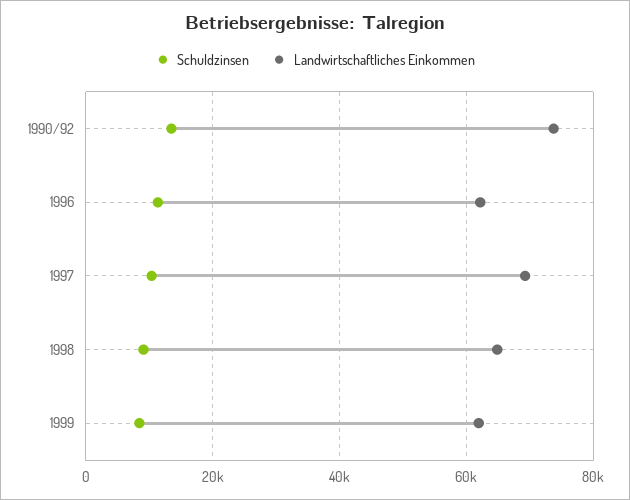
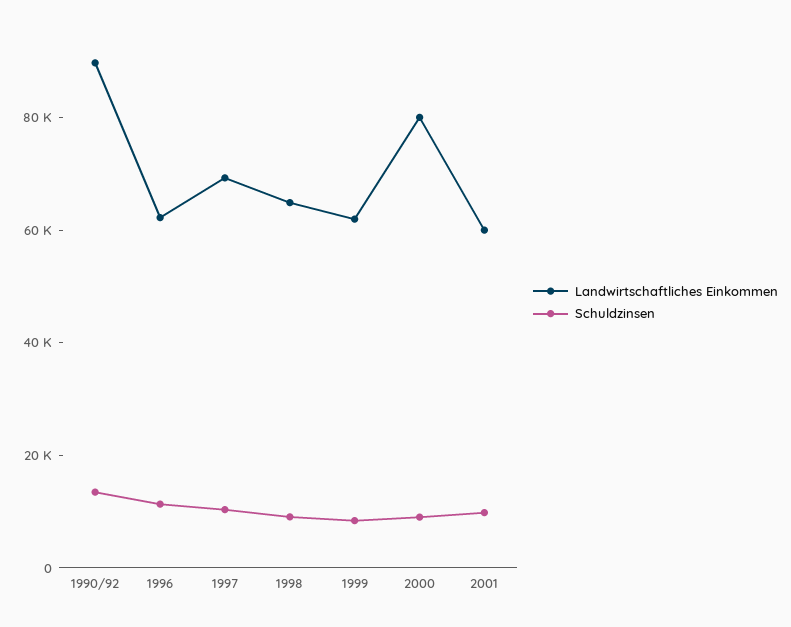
Landwirtschaftliches Einkommen, 1990/92: 74000 -> 90000
Landwirtschaftliches Einkommen, 2000: none -> 80000
Schuldzinsen, 2000: none -> 10000
Landwirtschaftliches Einkommen, 2001: none -> 60000
Schuldzinsen, 2001: none -> 10000

